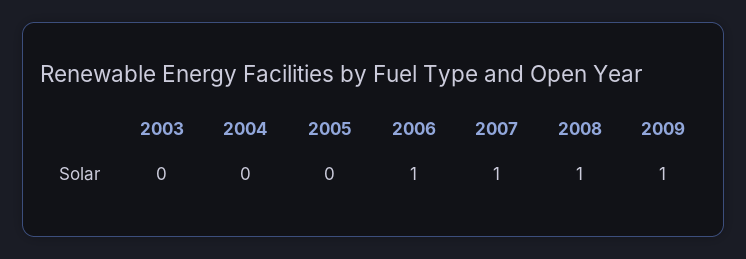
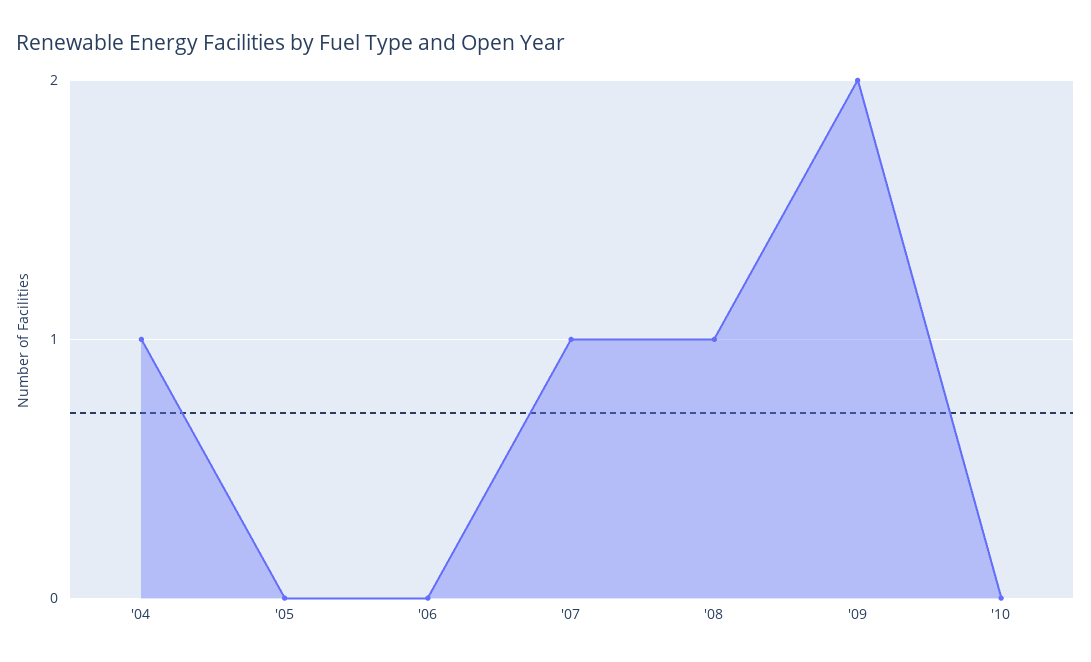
2003: 0 -> none
2004: 0 -> 1
2006: 1 -> 0
2009: 1 -> 2
'10: none -> 0

